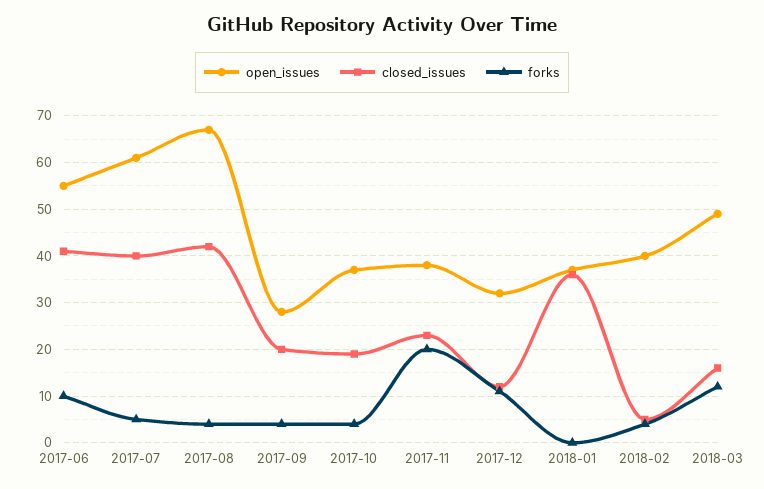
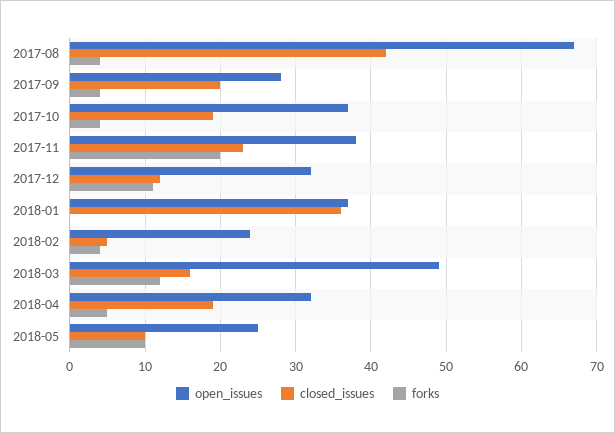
open_issues, 2017-06: 55 -> none
closed_issues, 2017-06: 40 -> none
forks, 2017-06: 10 -> none
open_issues, 2017-07: 60 -> none
closed_issues, 2017-07: 40 -> none
forks, 2017-07: 5 -> none
open_issues, 2018-02: 40 -> 24
open_issues, 2018-04: none -> 32
closed_issues, 2018-04: none -> 19
forks, 2018-04: none -> 5
open_issues, 2018-05: none -> 25
closed_issues, 2018-05: none -> 10
forks, 2018-05: none -> 10

